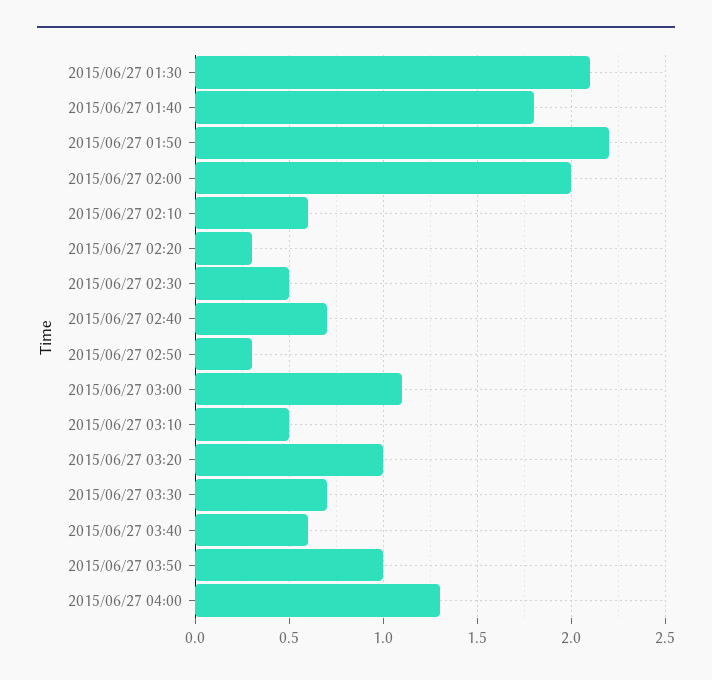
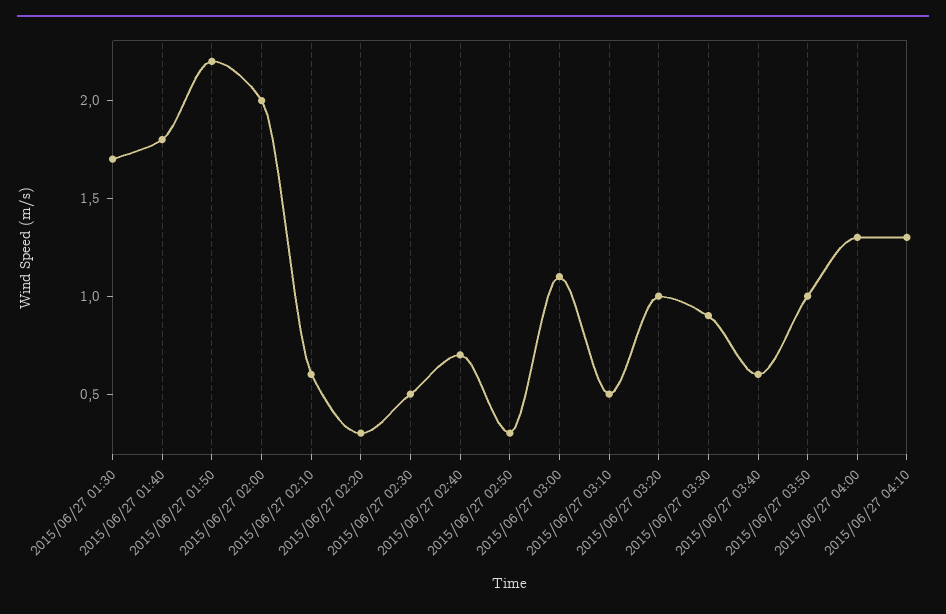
2015/06/27 01:30: 2.1 -> 1.7
2015/06/27 03:30: 0.7 -> 0.9
2015/06/27 04:10: none -> 1.3

